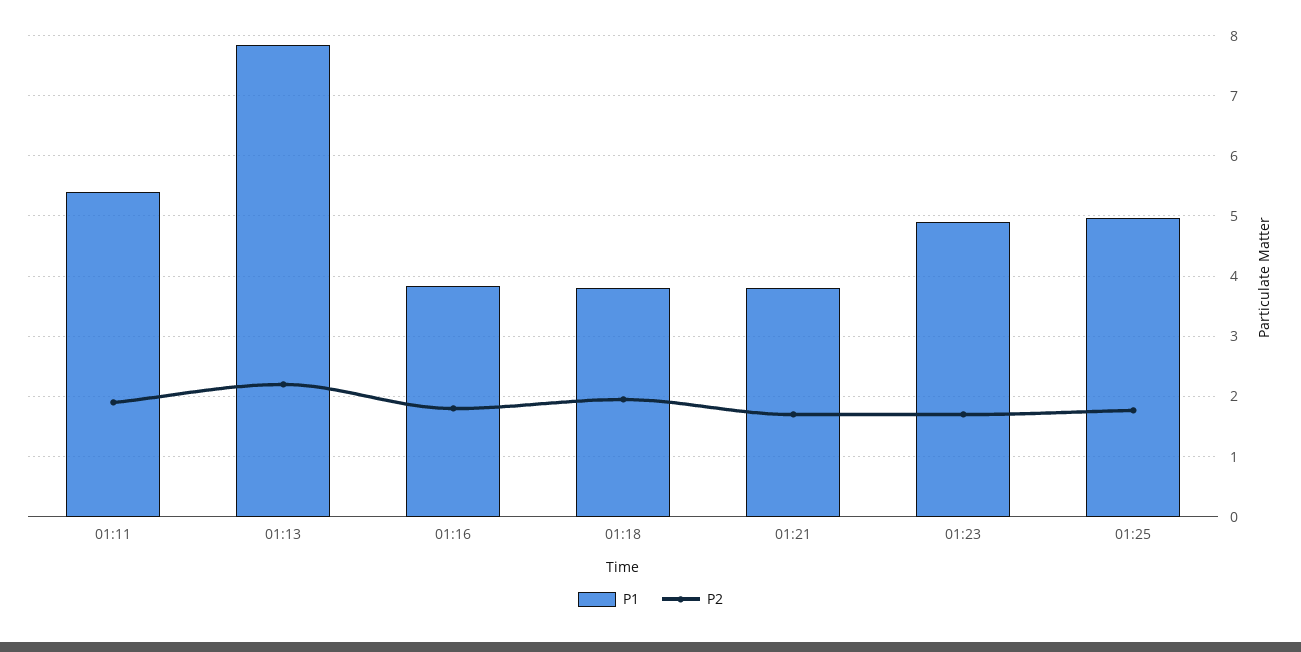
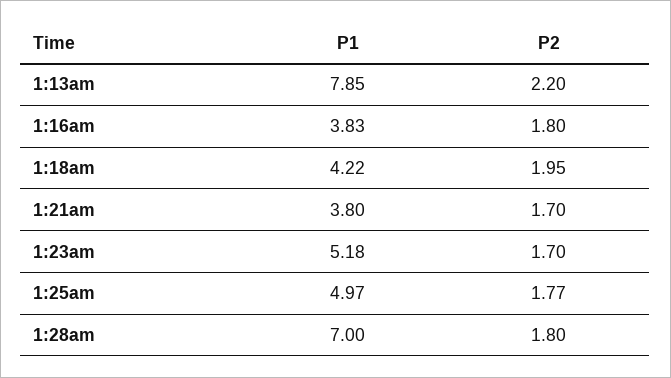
P1, 01:11: 5.4 -> none
P2, 01:11: 1.9 -> none
P1, 01:18: 3.8 -> 4.22
P1, 01:23: 4.9 -> 5.18
P1, 1:28am: none -> 7
P2, 1:28am: none -> 1.8

